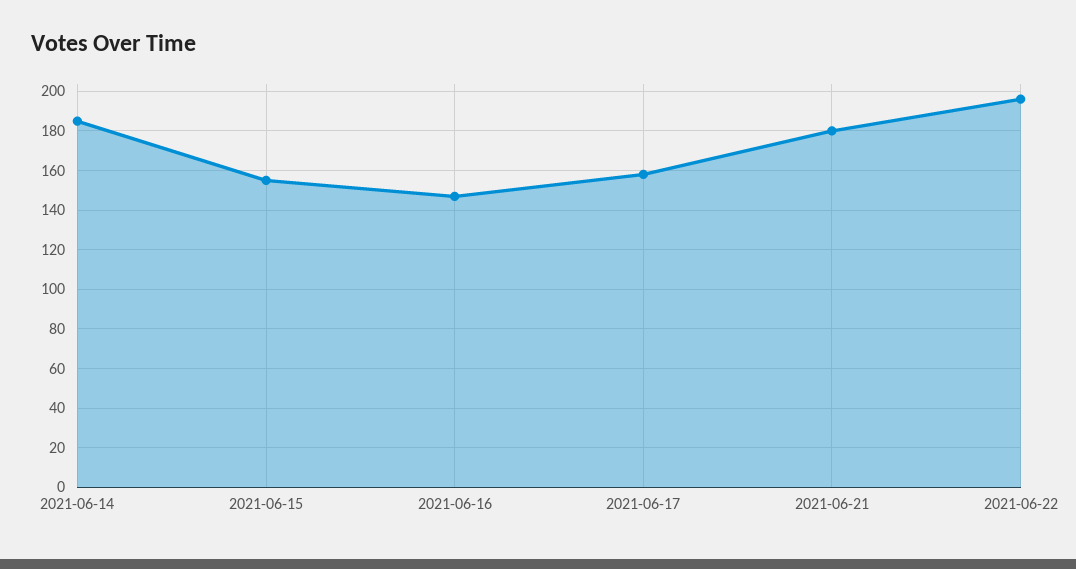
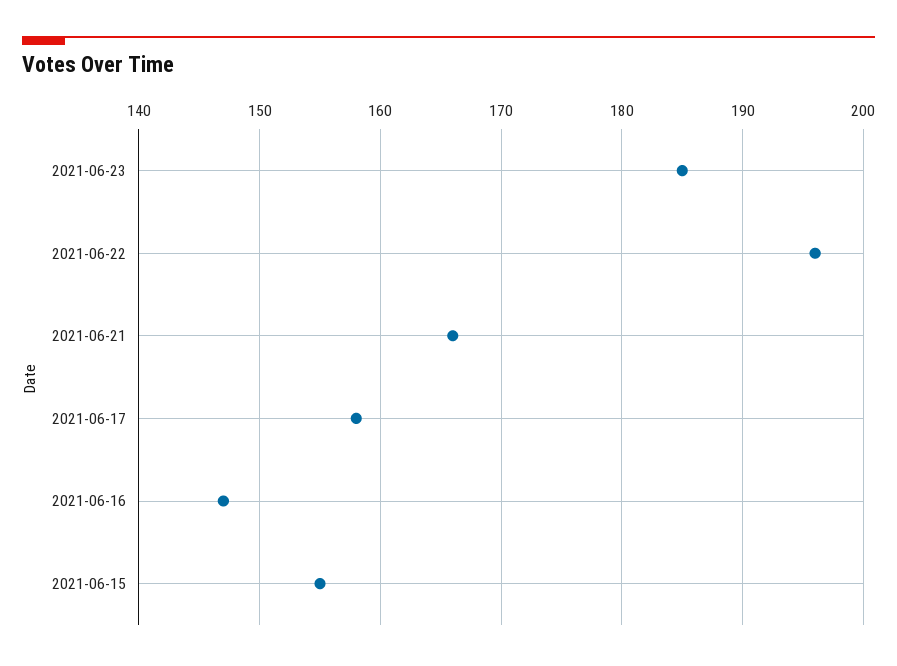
2021-06-14: 185 -> none
2021-06-21: 180 -> 166
2021-06-23: none -> 185

